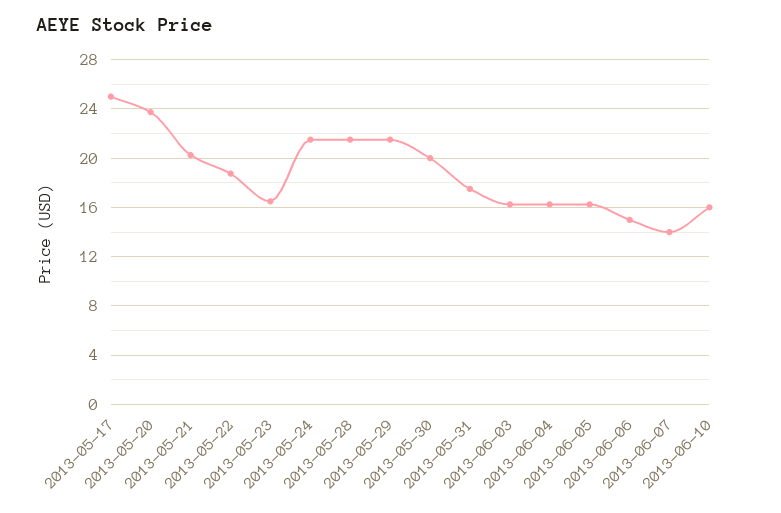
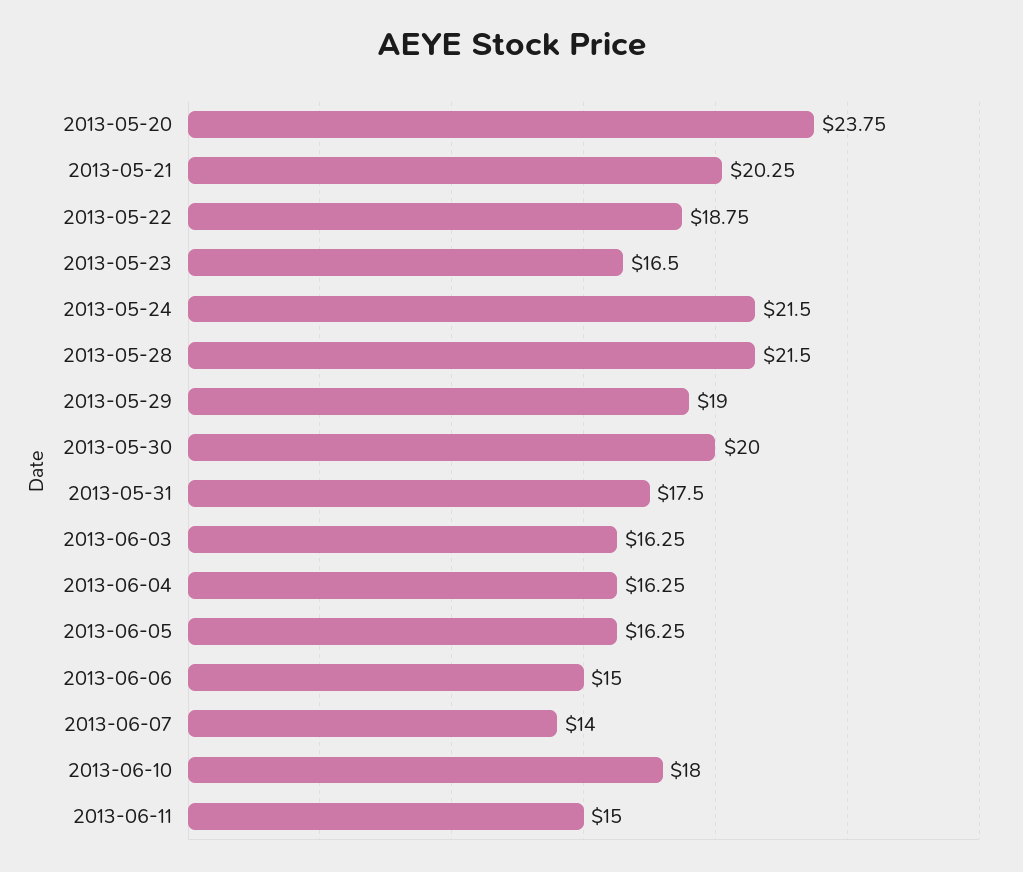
2013-05-17: 25 -> none
2013-05-29: 21.5 -> 19
2013-06-10: 16 -> 18
2013-06-11: none -> 15

